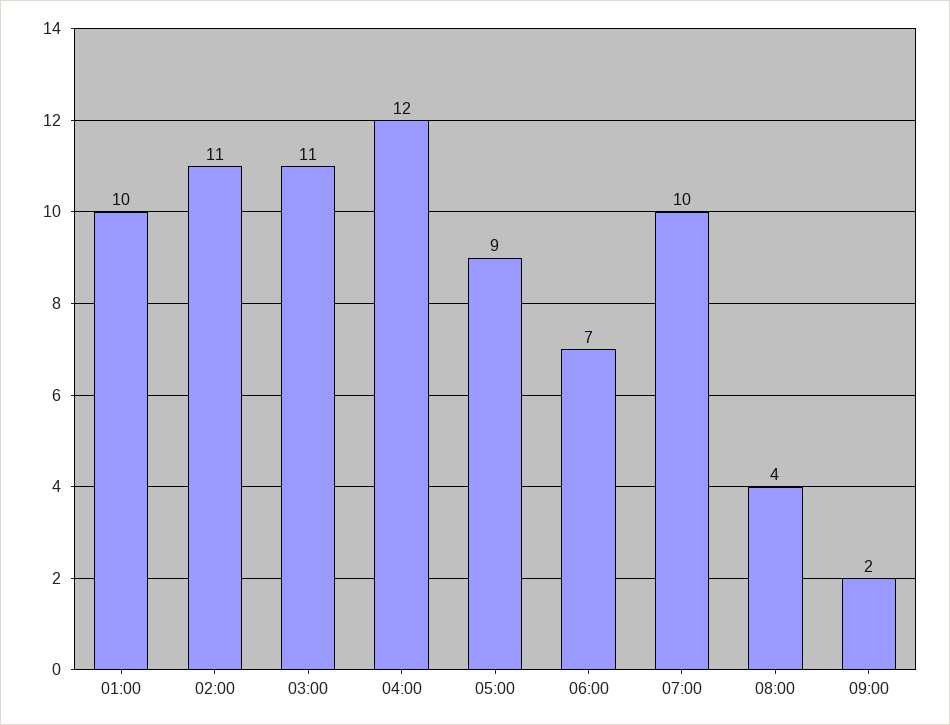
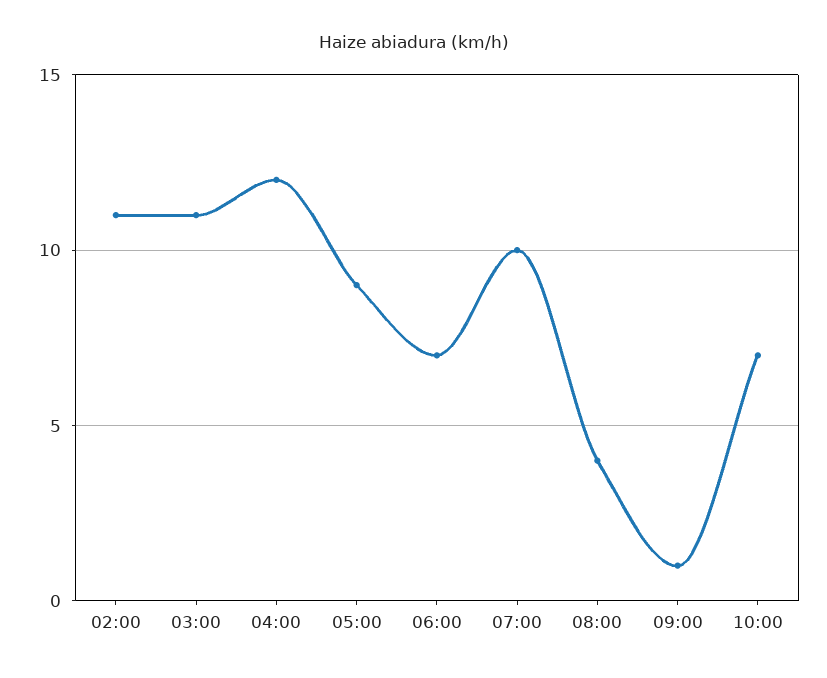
01:00: 10 -> none
09:00: 2 -> 1
10:00: none -> 7

